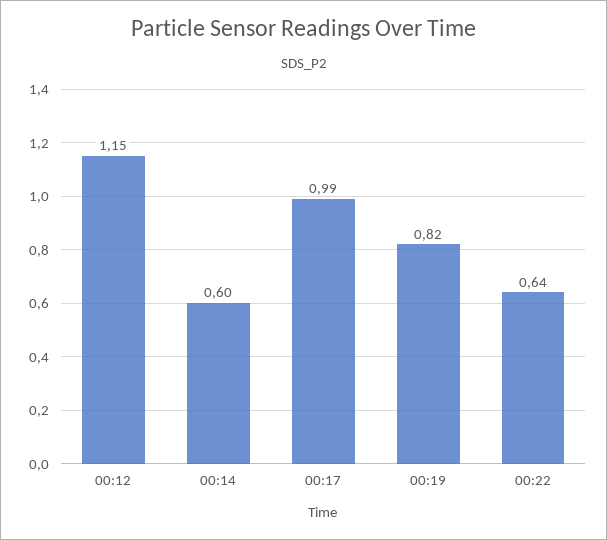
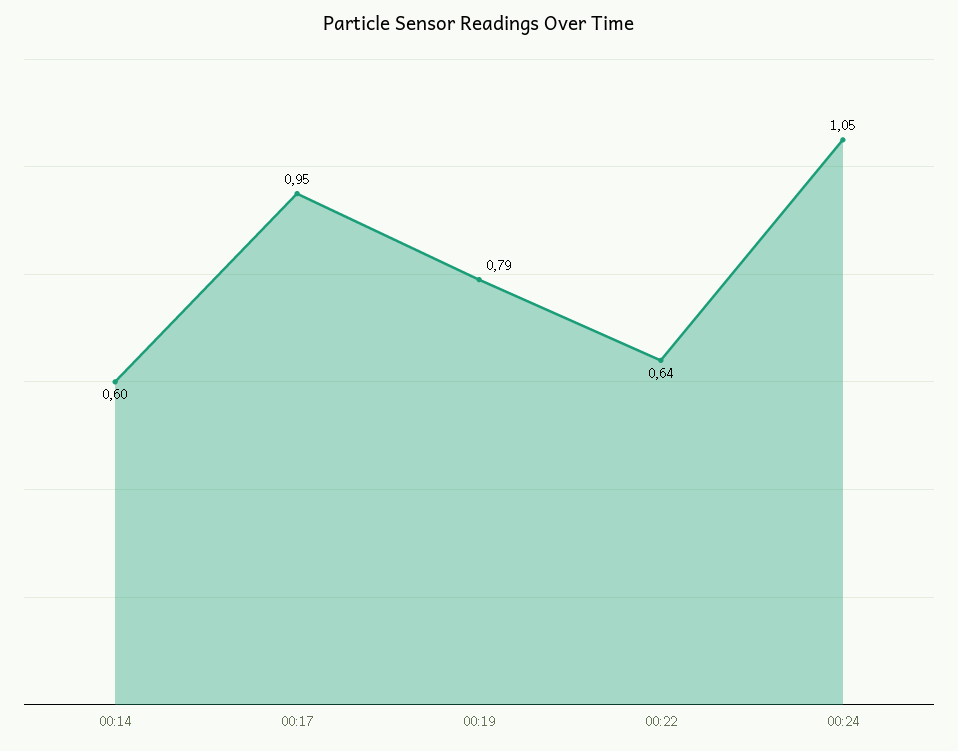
00:12: 1.15 -> none
00:17: 0.99 -> 0.95
00:19: 0.82 -> 0.79
00:24: none -> 1.05

